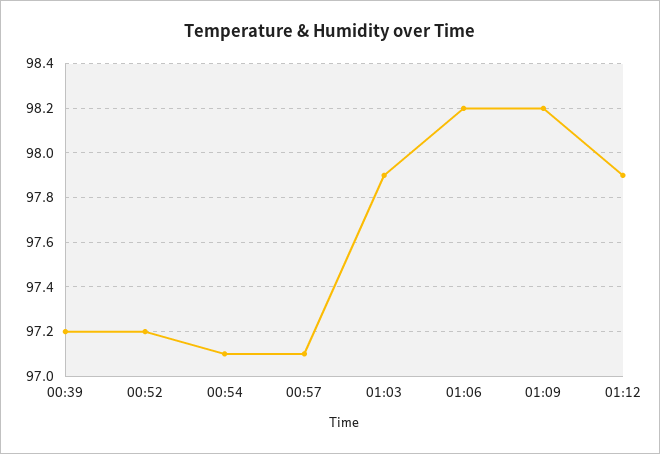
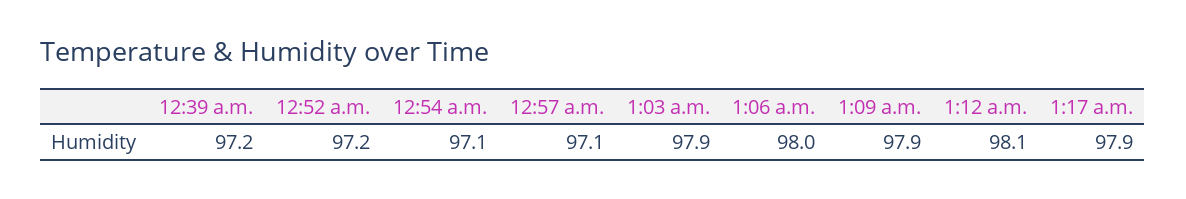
01:06: 98.2 -> 98
01:09: 98.2 -> 97.9
01:12: 97.9 -> 98.1
1:17 a.m.: none -> 97.9

